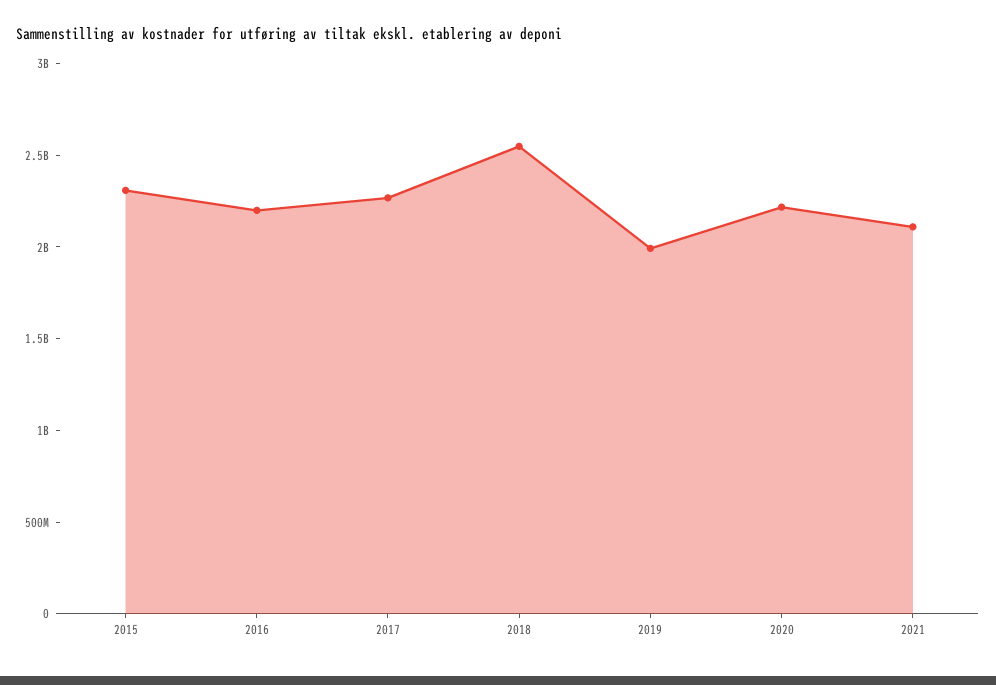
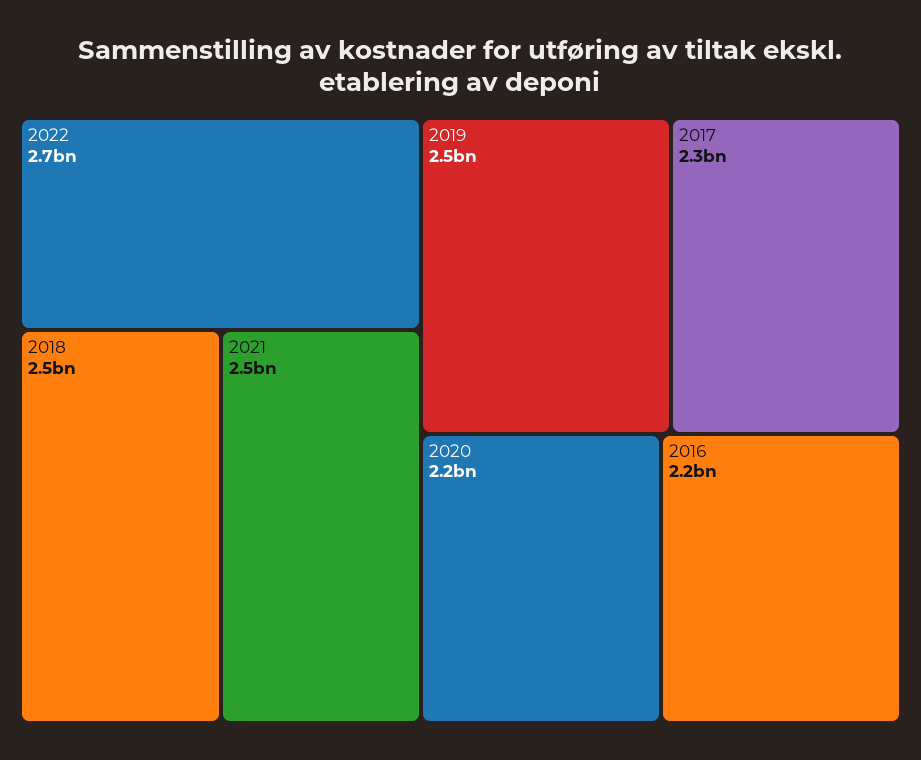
2015: 2300000000 -> none
2019: 2000000000 -> 2500000000
2021: 2100000000 -> 2500000000
2022: none -> 2700000000

